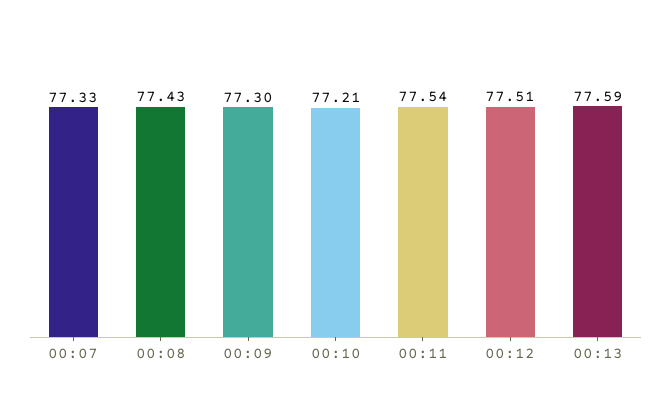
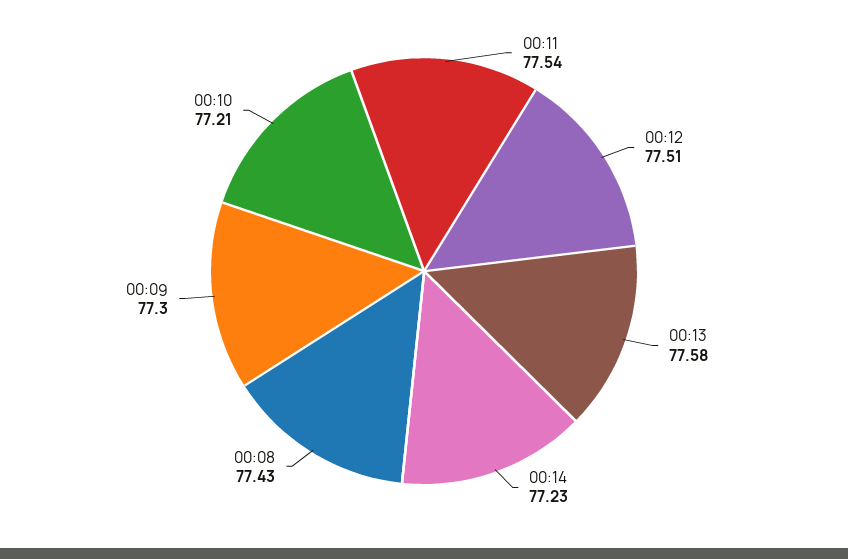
00:07: 77.33 -> none
00:13: 77.59 -> 77.58
00:14: none -> 77.23

